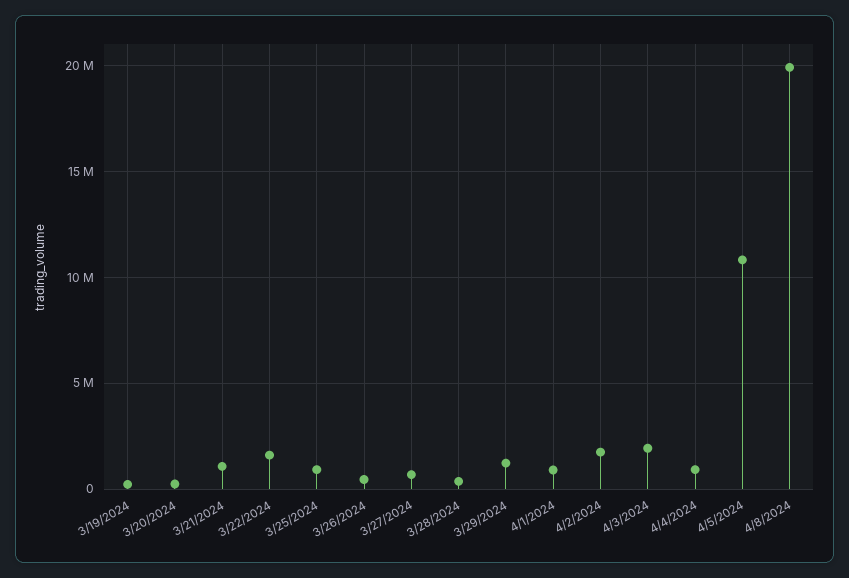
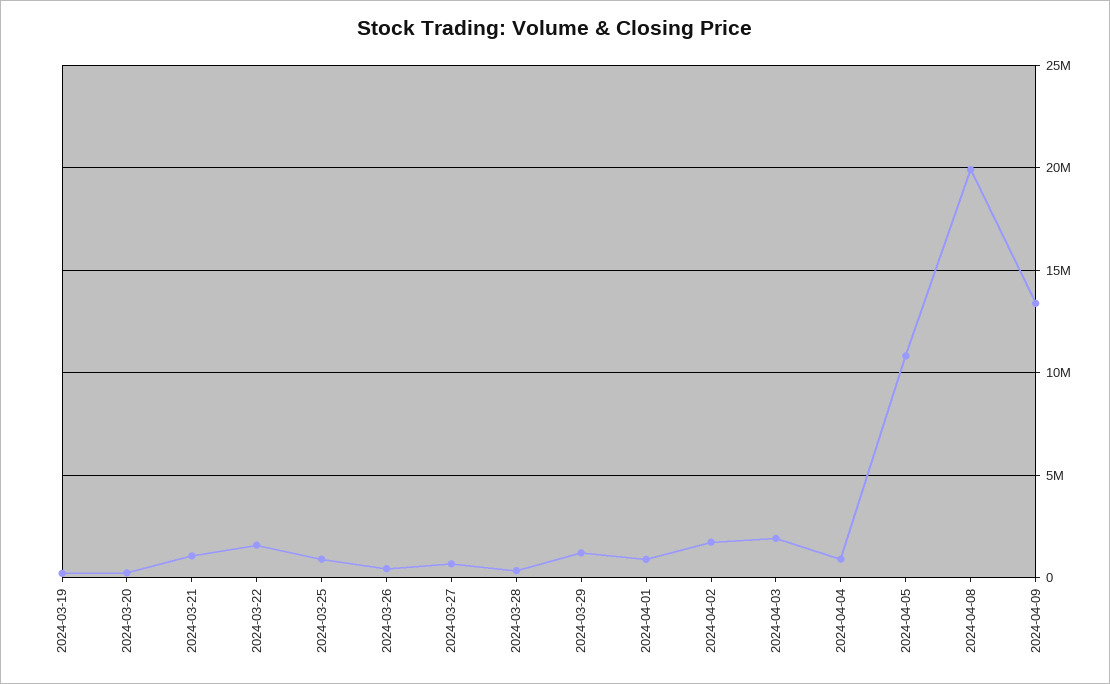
2024-04-09: none -> 13500000

